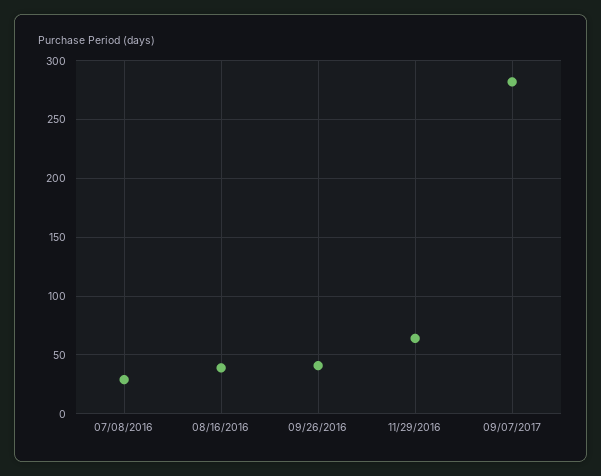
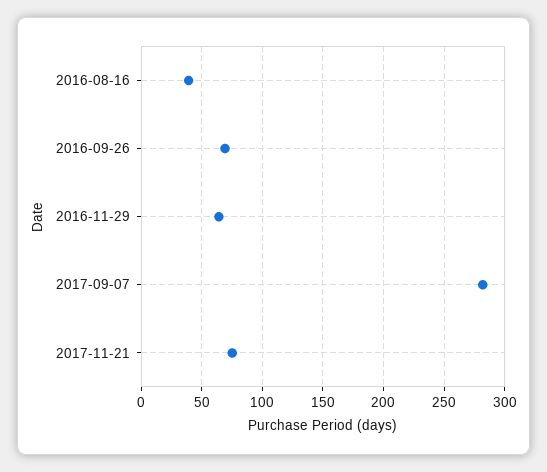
07/08/2016: 30 -> none
09/26/2016: 40 -> 70
2017-11-21: none -> 75

